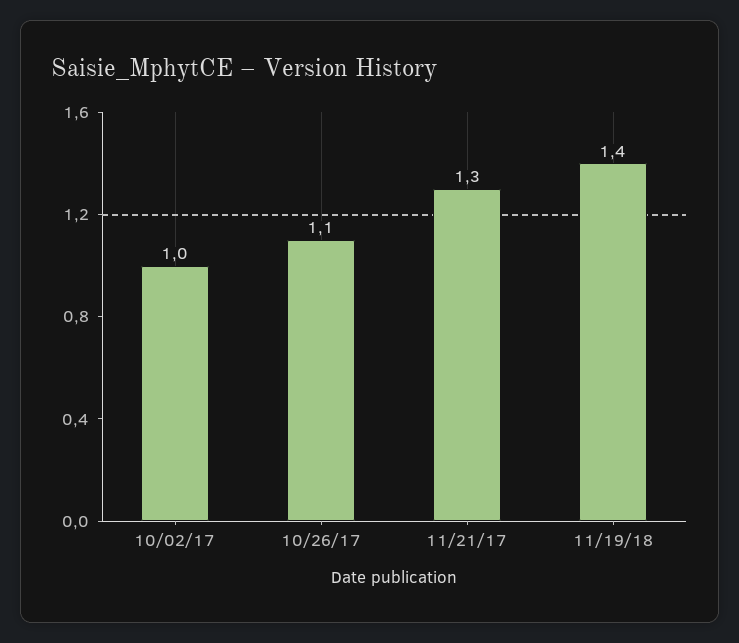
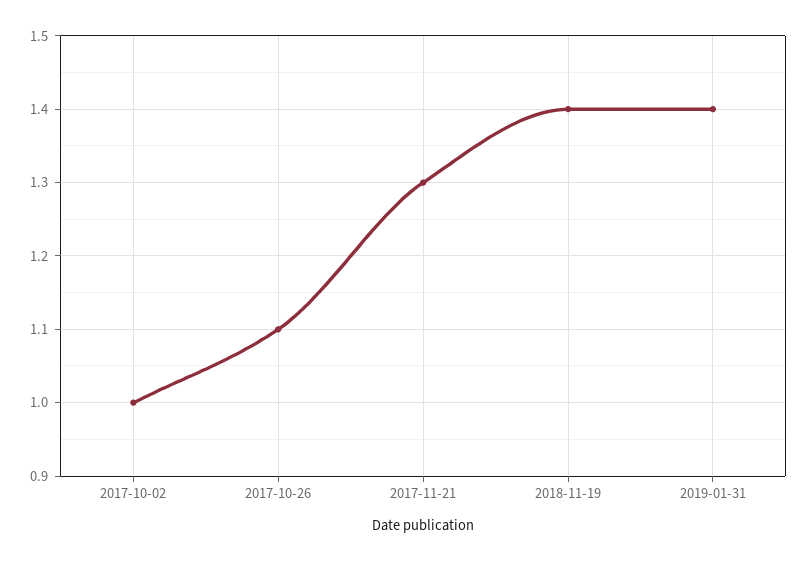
2019-01-31: none -> 1.4

